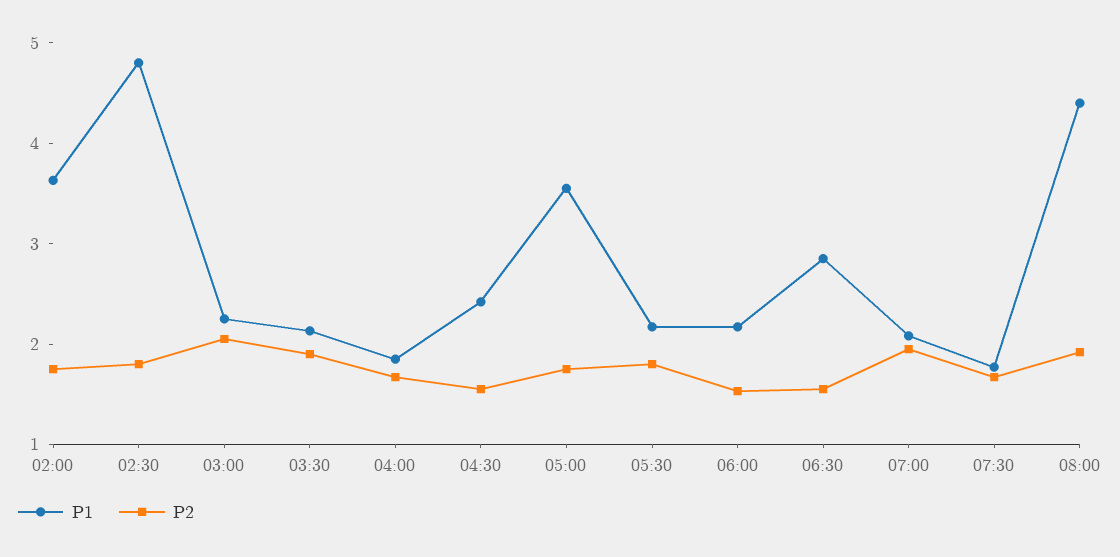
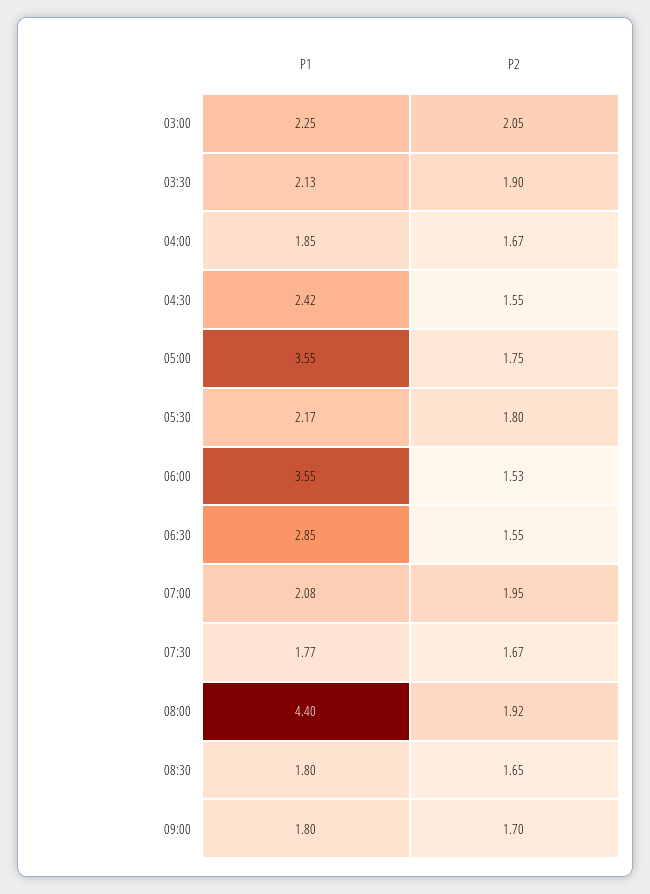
P1, 02:00: 3.6 -> none
P2, 02:00: 1.8 -> none
P1, 02:30: 4.8 -> none
P2, 02:30: 1.8 -> none
P1, 06:00: 2.2 -> 3.55
P1, 08:30: none -> 1.8
P2, 08:30: none -> 1.65
P1, 09:00: none -> 1.8
P2, 09:00: none -> 1.7

